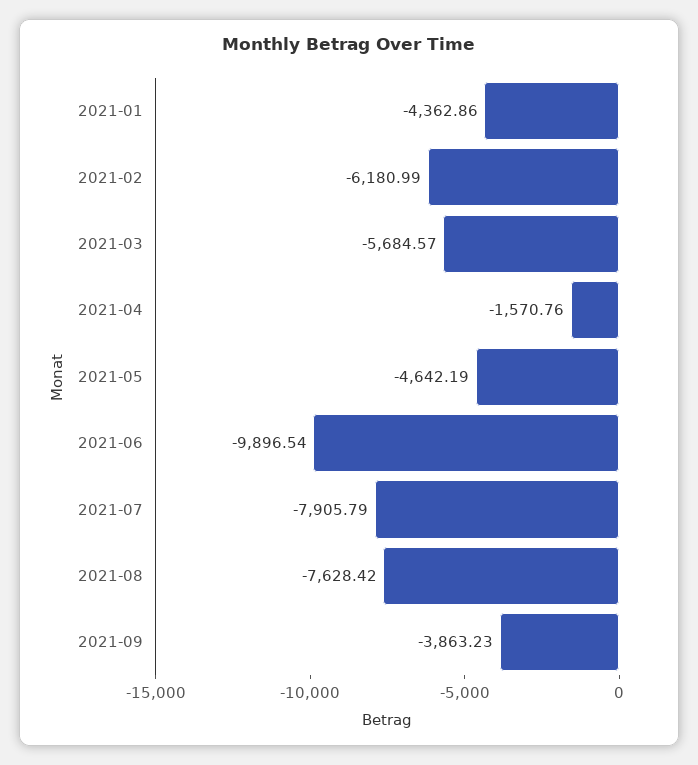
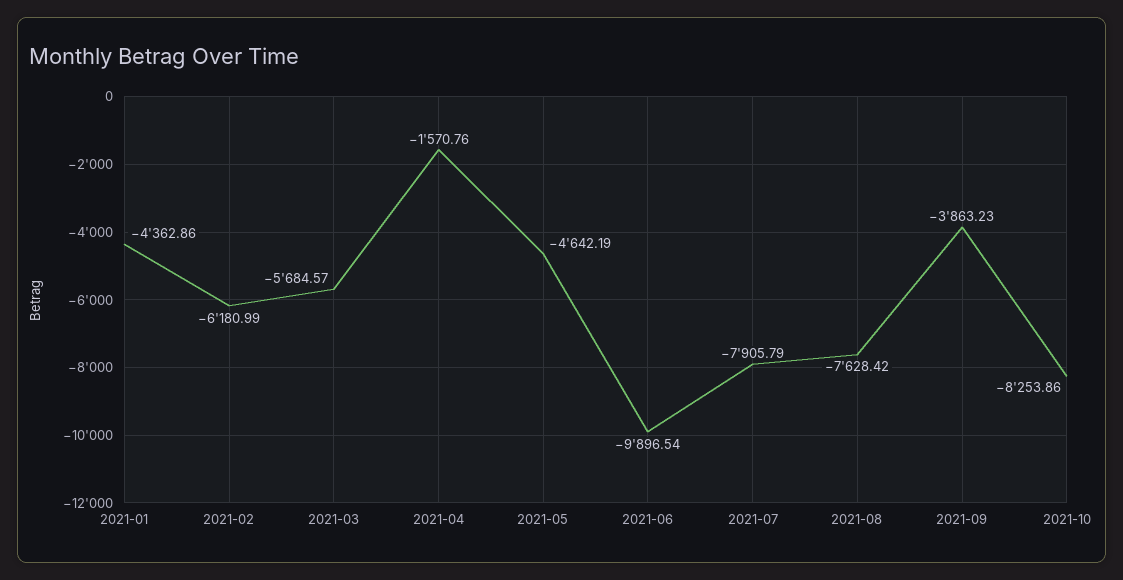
2021-10: none -> -8253.86

